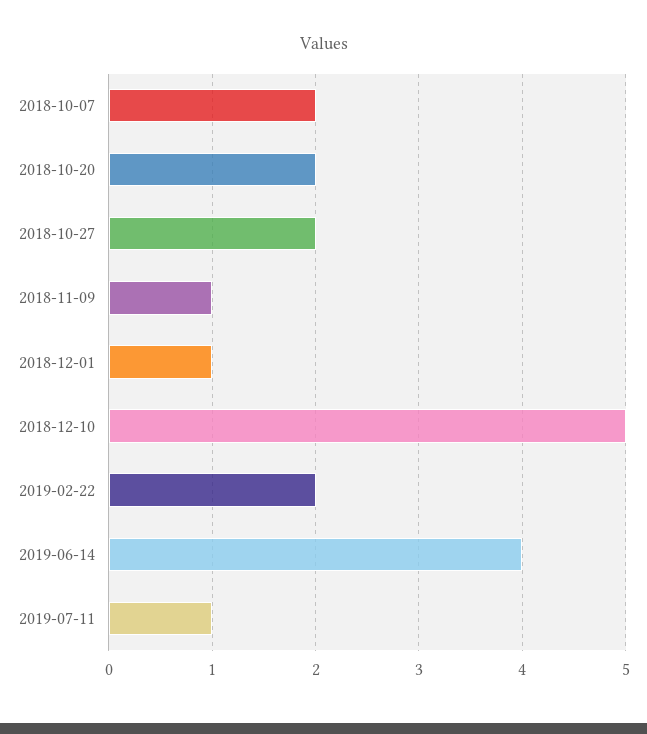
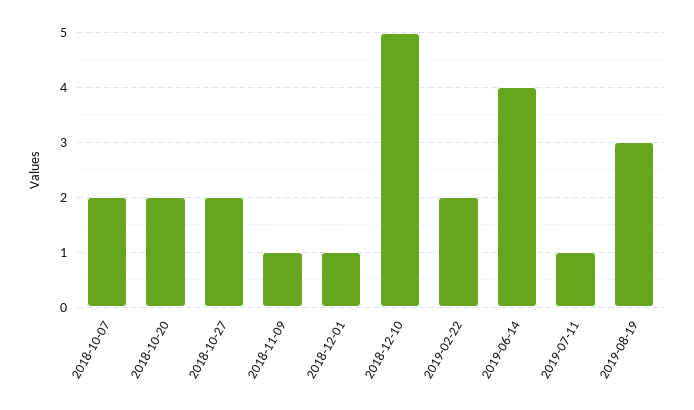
2019-08-19: none -> 3

